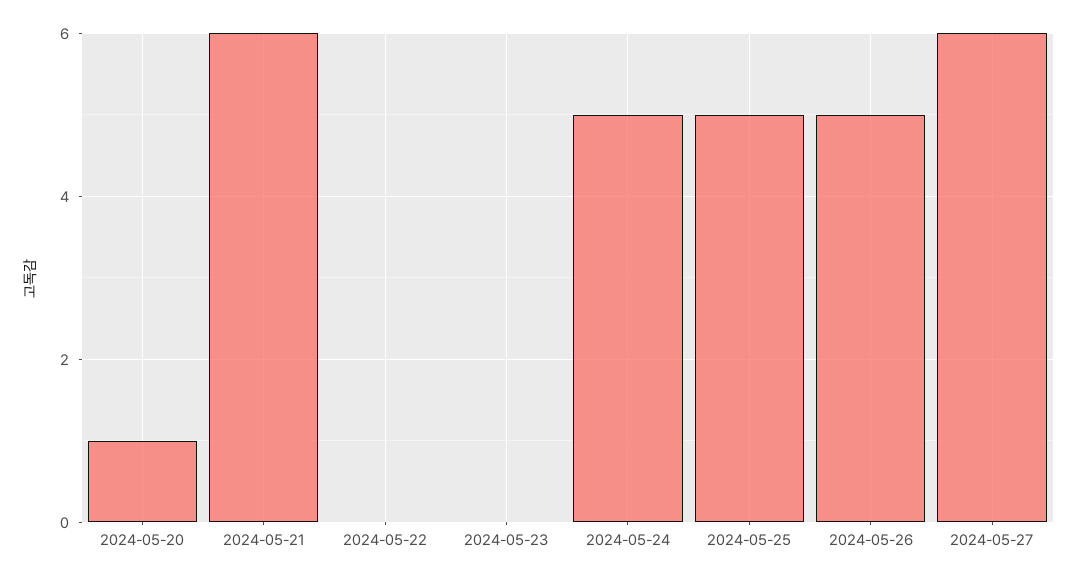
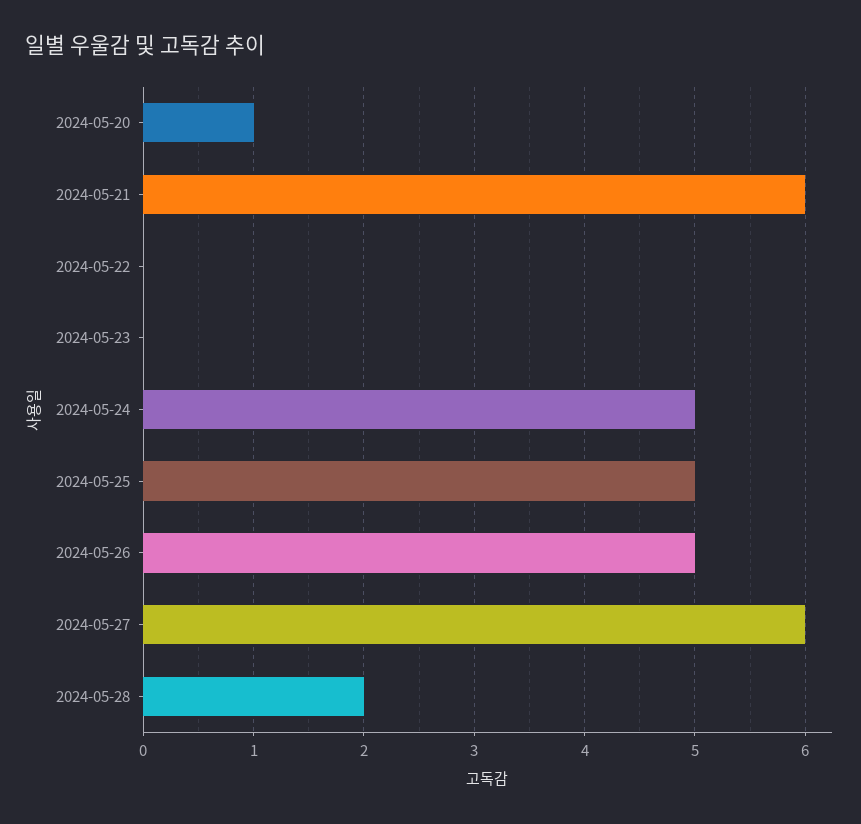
2024-05-28: none -> 2

